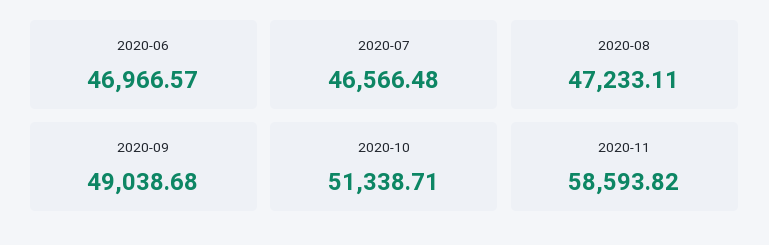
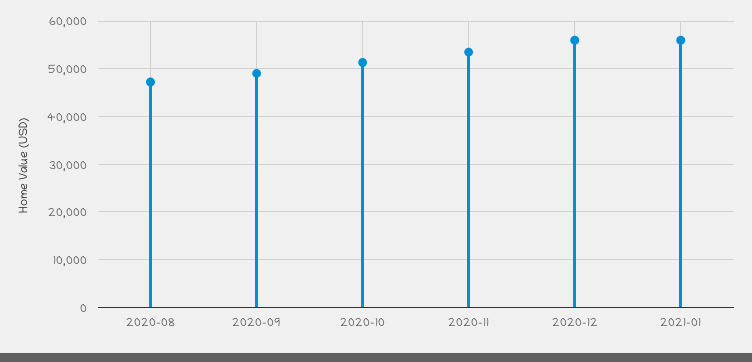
2020-06: 46966.57 -> none
2020-07: 46566.48 -> none
2020-11: 58593.82 -> 54000
2020-12: none -> 56000
2021-01: none -> 56000

